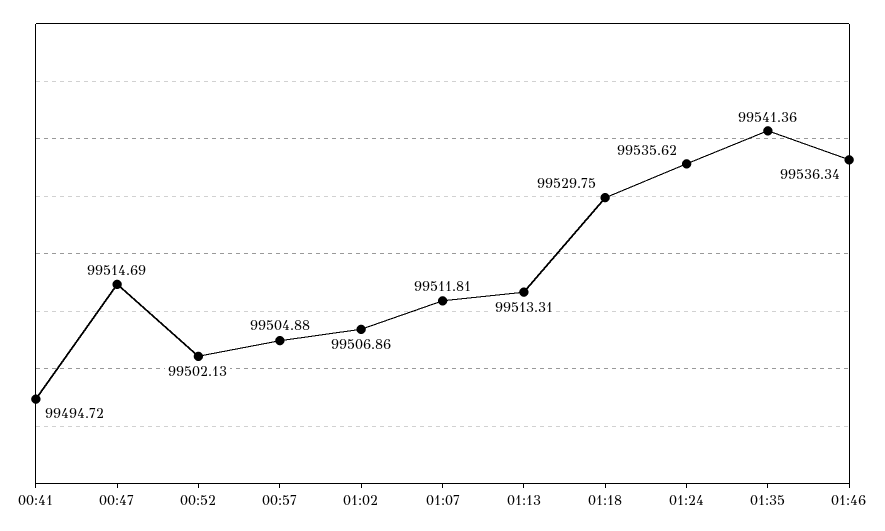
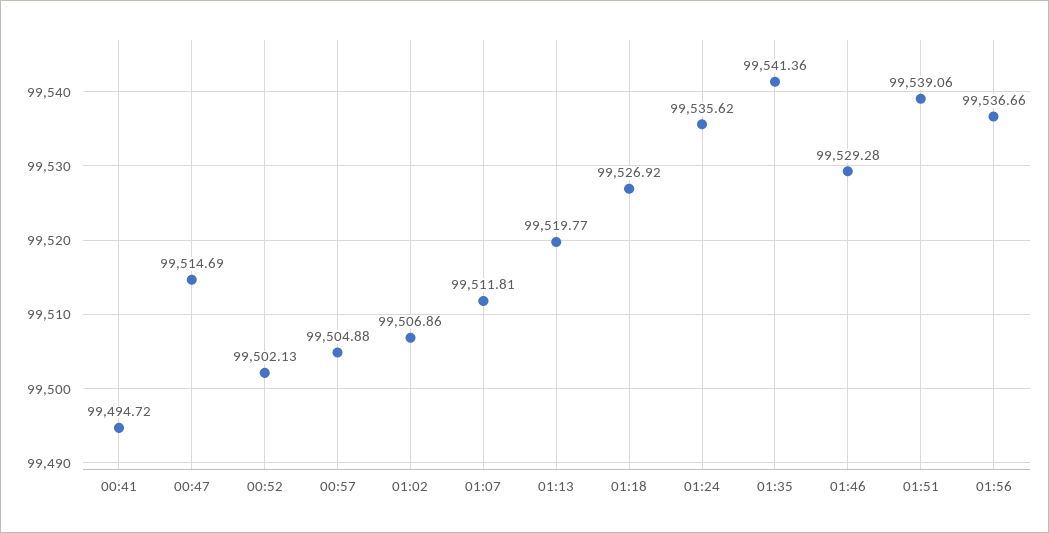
01:13: 99513.31 -> 99519.77
01:18: 99529.75 -> 99526.92
01:46: 99536.34 -> 99529.28
01:51: none -> 99539.06
01:56: none -> 99536.66

